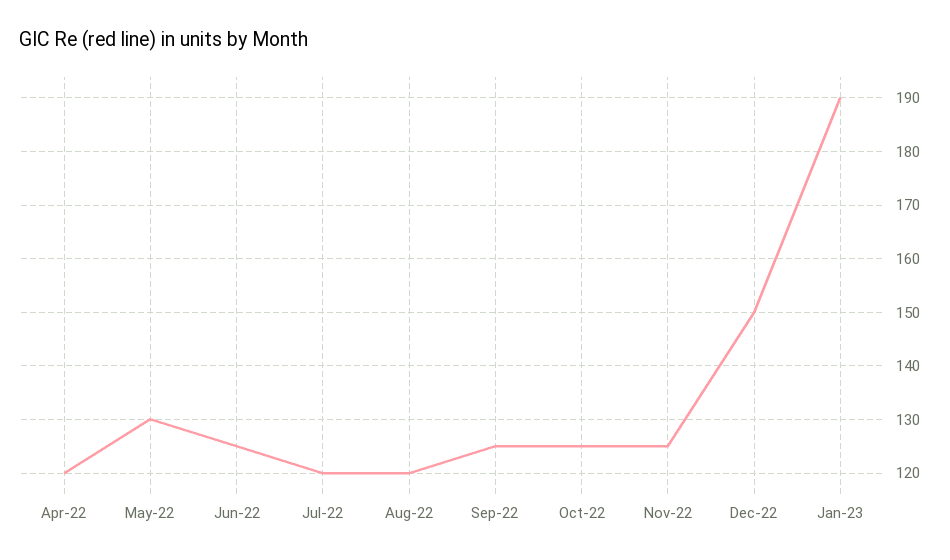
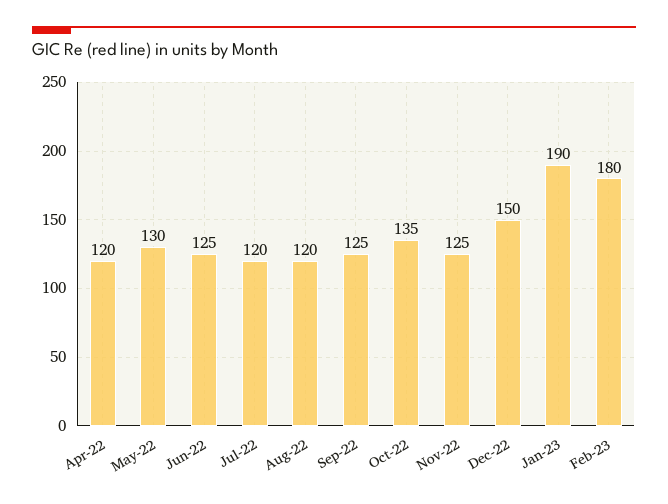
Oct-22: 125 -> 135
Feb-23: none -> 180

